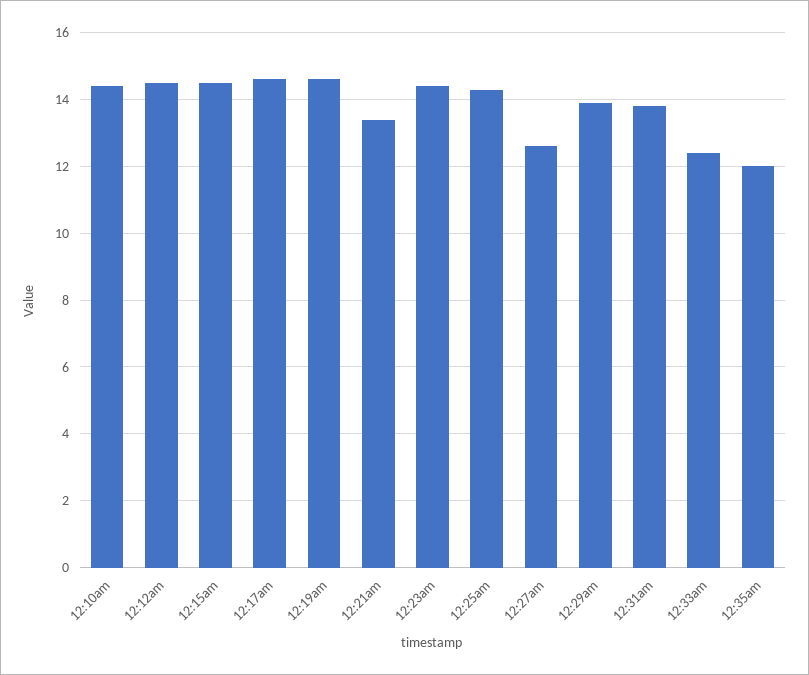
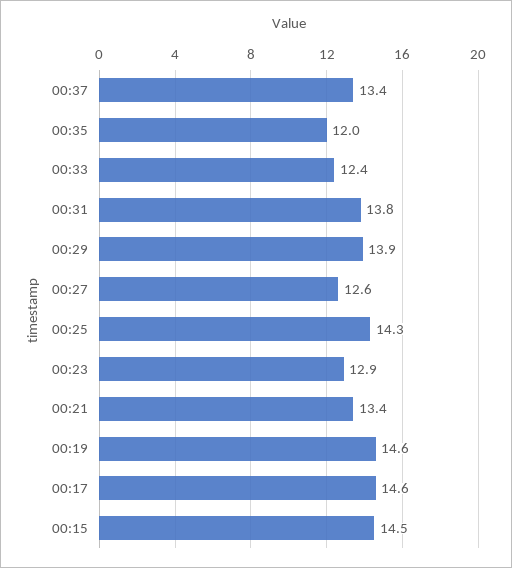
12:10am: 14.5 -> none
12:12am: 14.5 -> none
12:23am: 14.5 -> 12.9
00:37: none -> 13.4

